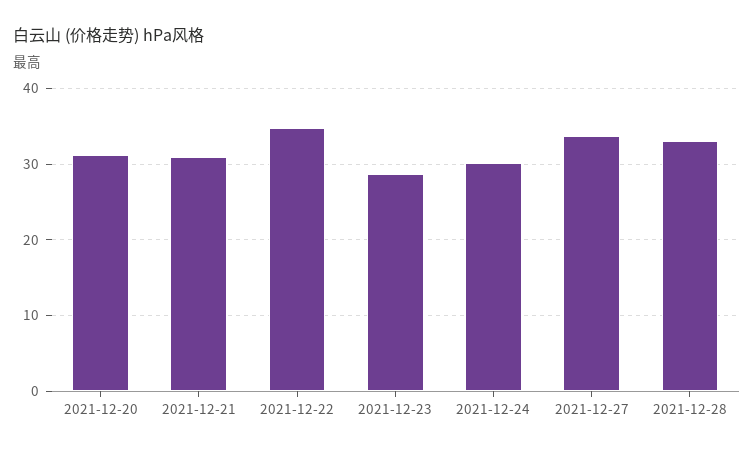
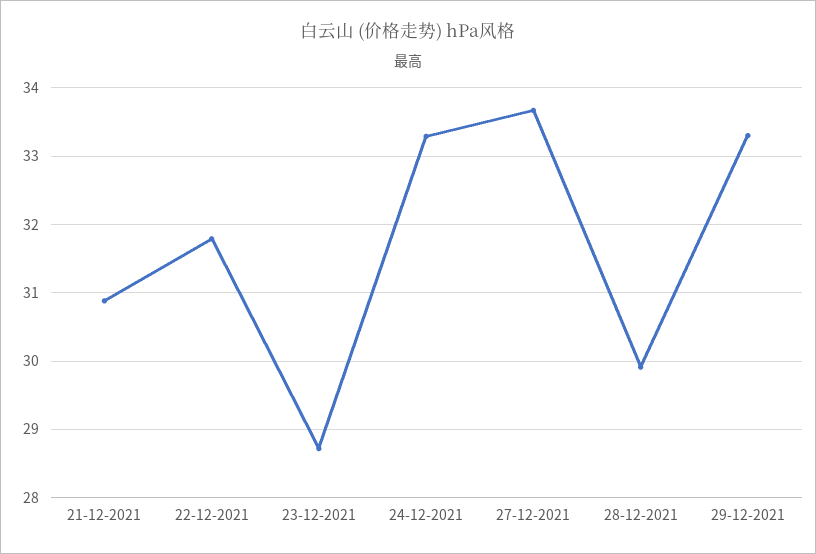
2021-12-20: 31 -> none
2021-12-22: 35 -> 31.8
2021-12-24: 30 -> 33.3
2021-12-28: 33 -> 29.9
29-12-2021: none -> 33.3

